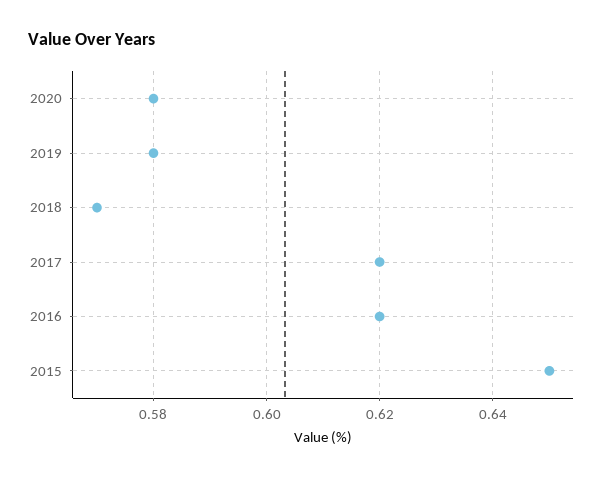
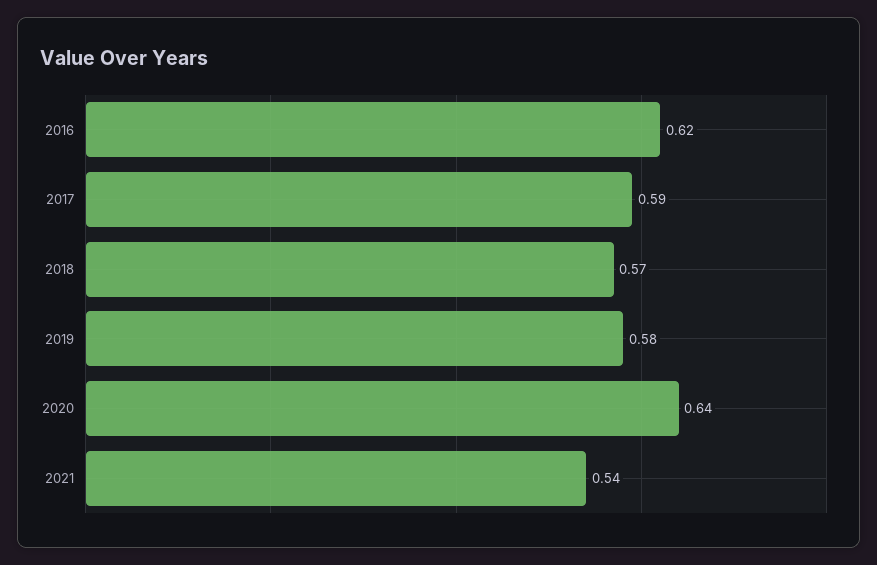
2020: 0.58 -> 0.64
2017: 0.62 -> 0.59
2015: 0.65 -> none
2021: none -> 0.54

